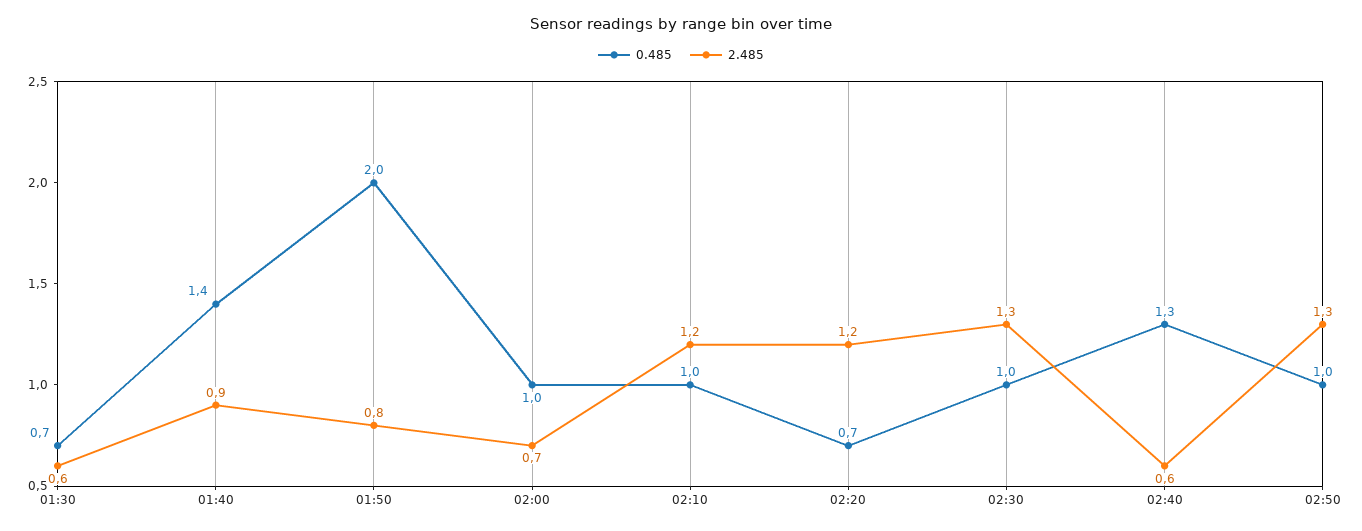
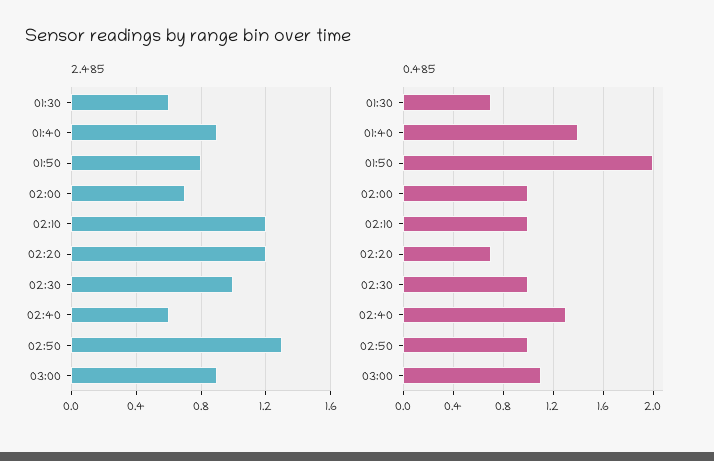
2.485, 02:30: 1.3 -> 1
2.485, 03:00: none -> 0.9
0.485, 03:00: none -> 1.1

